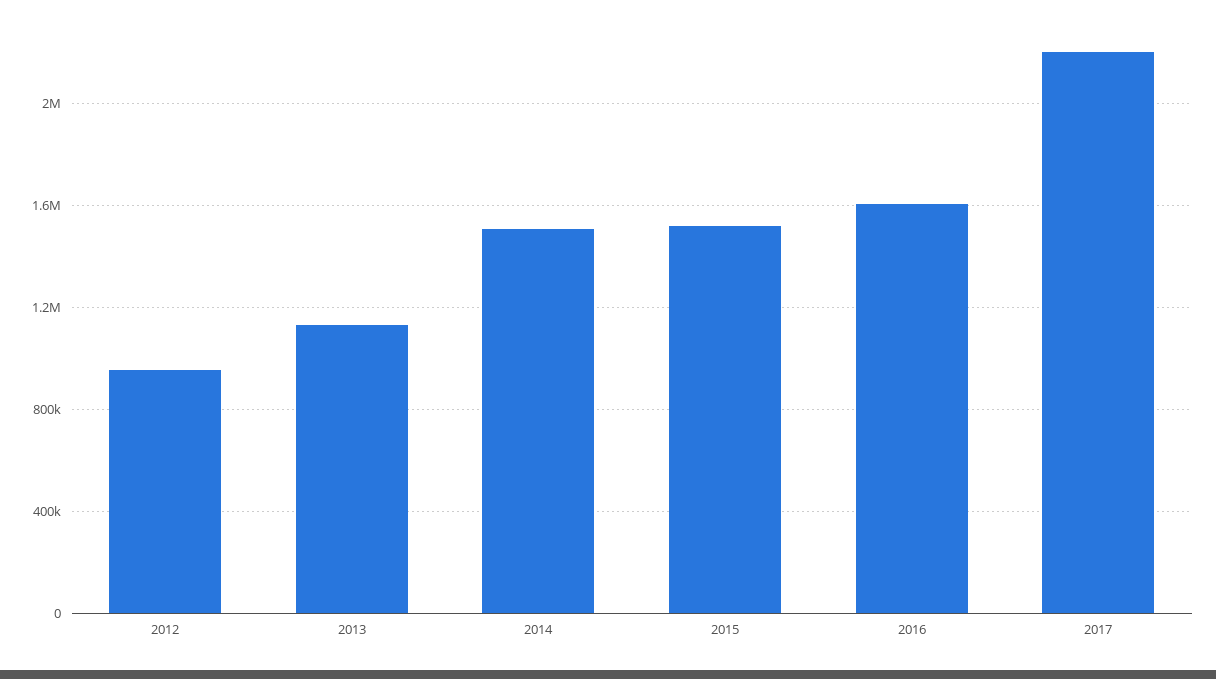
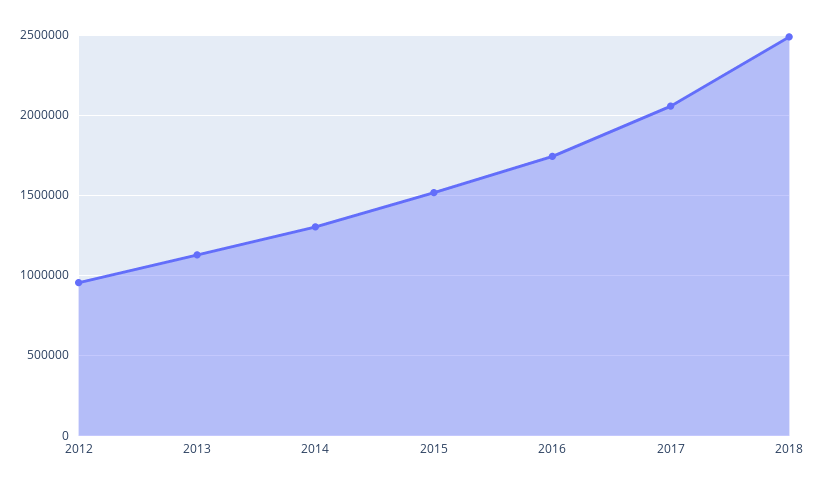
2014: 1500000 -> 1300000
2016: 1600000 -> 1750000
2017: 2200000 -> 2050000
2018: none -> 2500000

